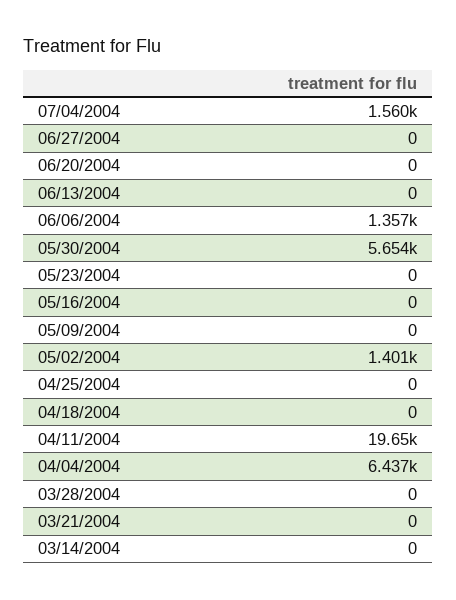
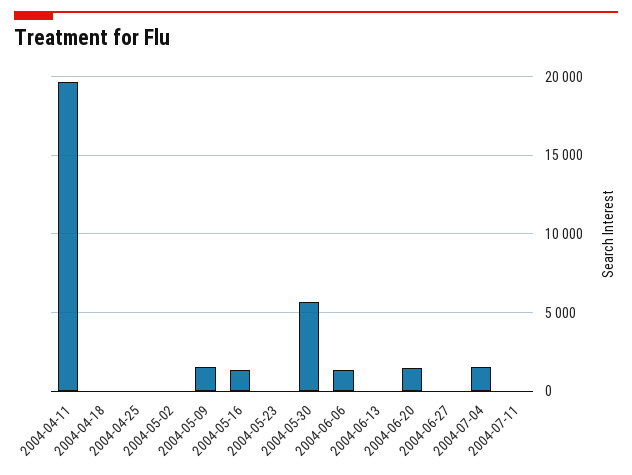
06/20/2004: 0 -> 1500
05/16/2004: 0 -> 1500
05/09/2004: 0 -> 1500
05/02/2004: 1401 -> 0
04/04/2004: 6437 -> none
03/28/2004: 0 -> none
03/21/2004: 0 -> none
03/14/2004: 0 -> none
2004-07-11: none -> 0

